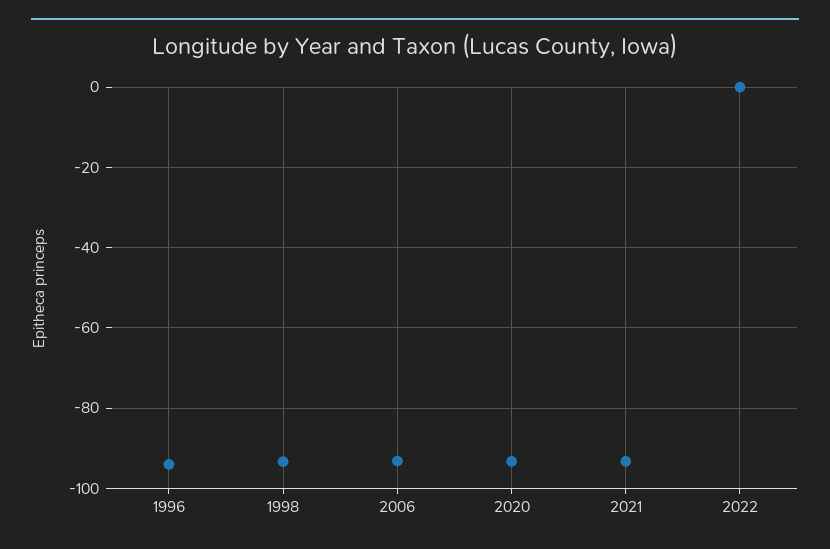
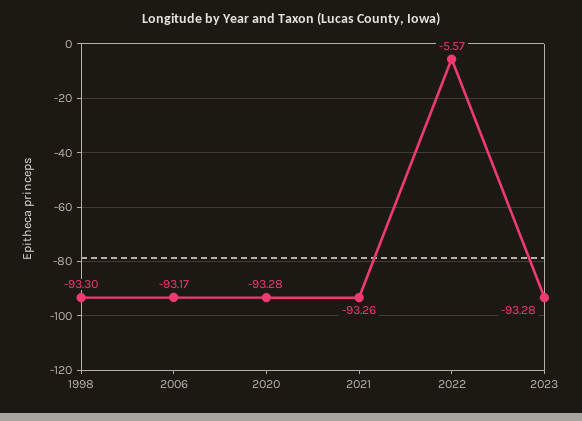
1996: -94 -> none
2022: 0 -> -5.57
2023: none -> -93.28

